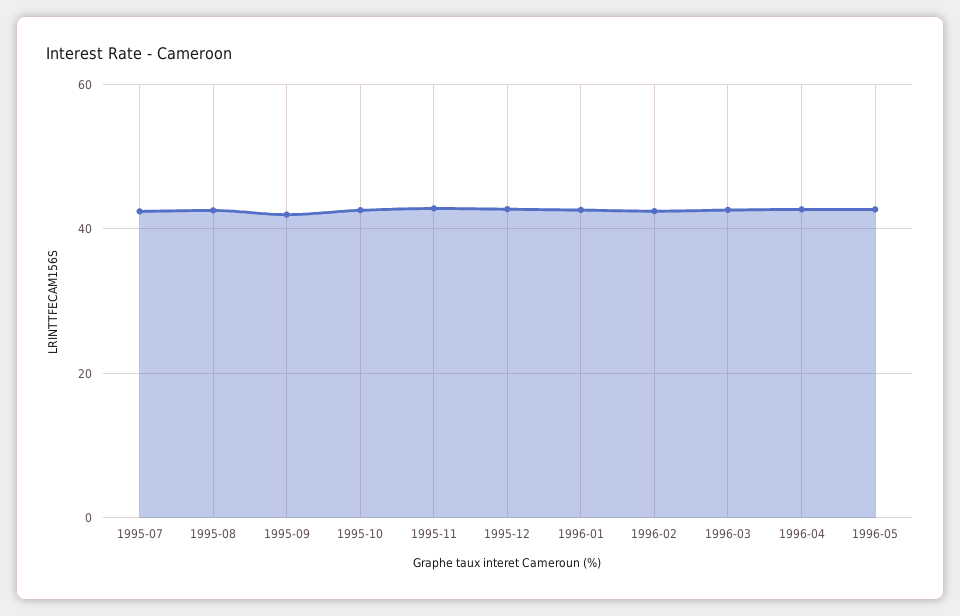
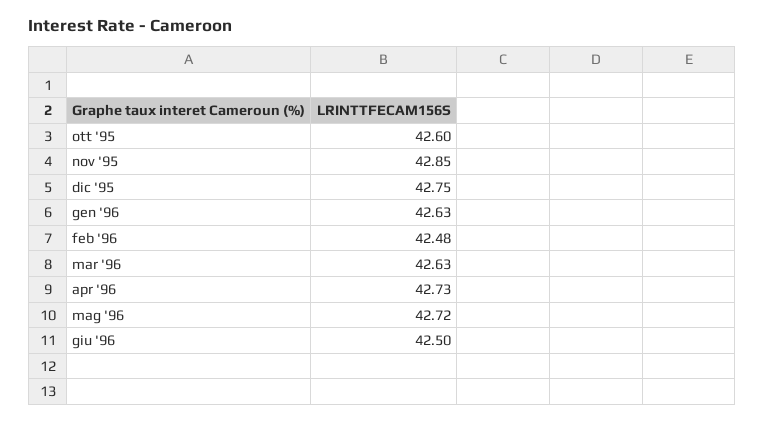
1995-07: 42 -> none
1995-08: 42 -> none
1995-09: 42 -> none
giu '96: none -> 42.5

